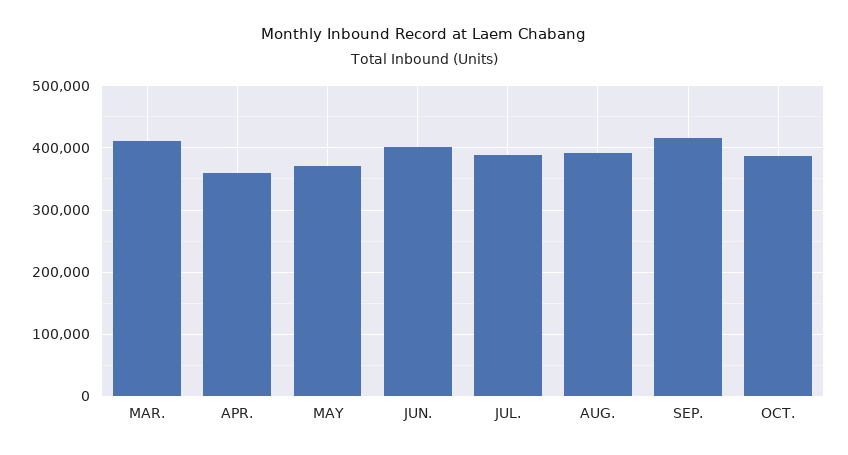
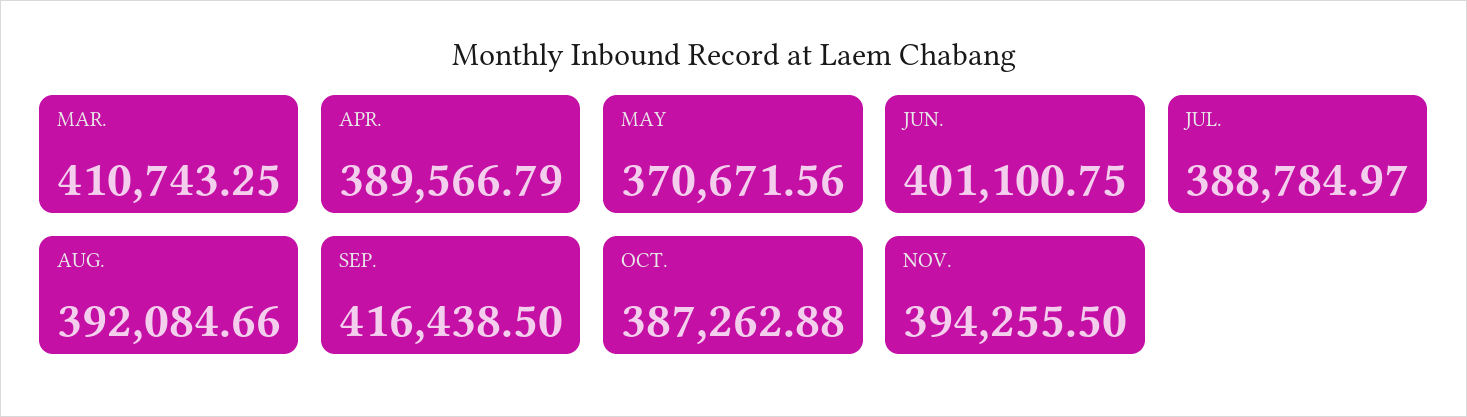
APR.: 360000 -> 389566.79
NOV.: none -> 394255.5

